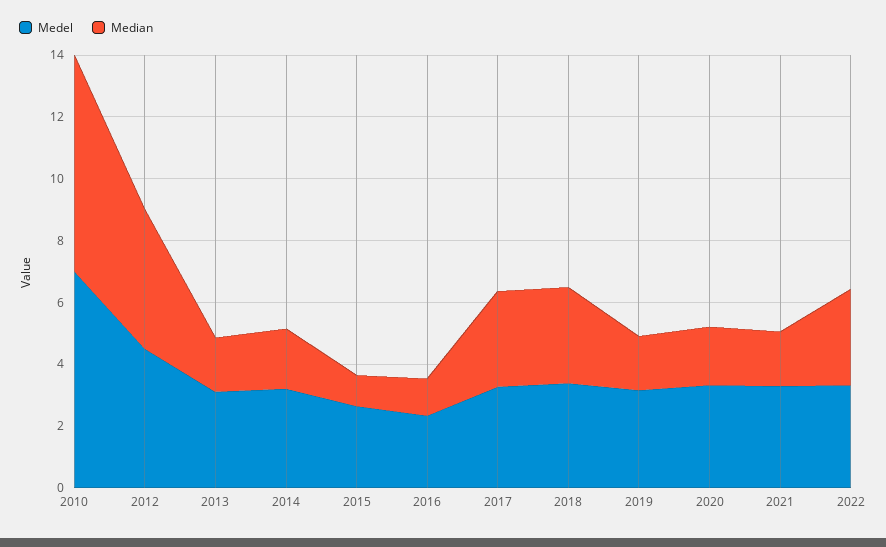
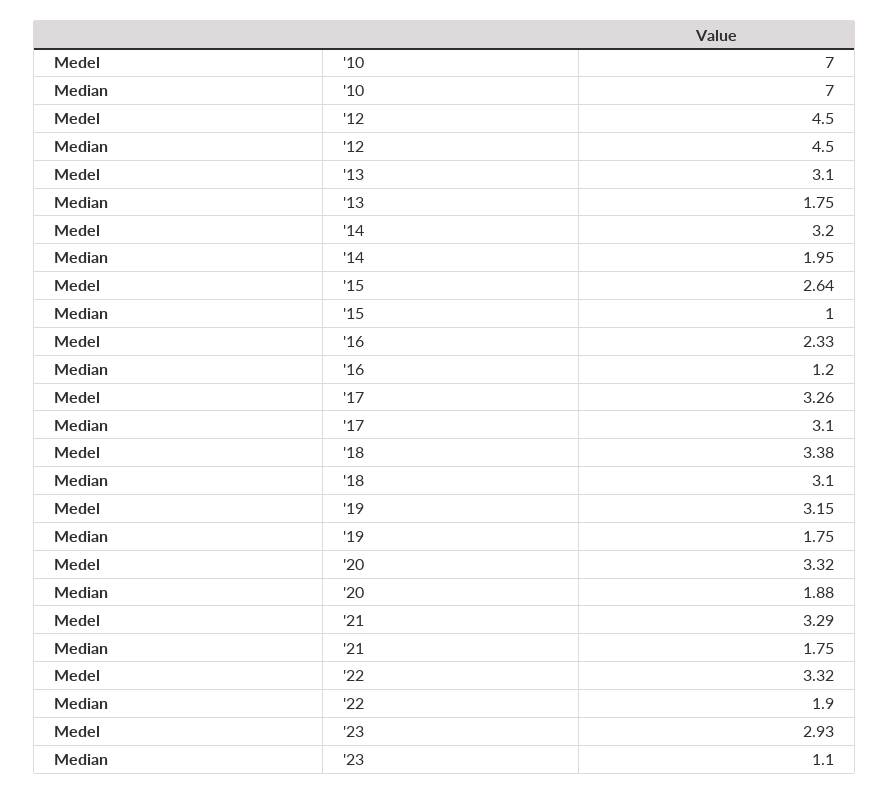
Median, 2022: 3 -> 1.9
Medel, '23: none -> 2.93
Median, '23: none -> 1.1

